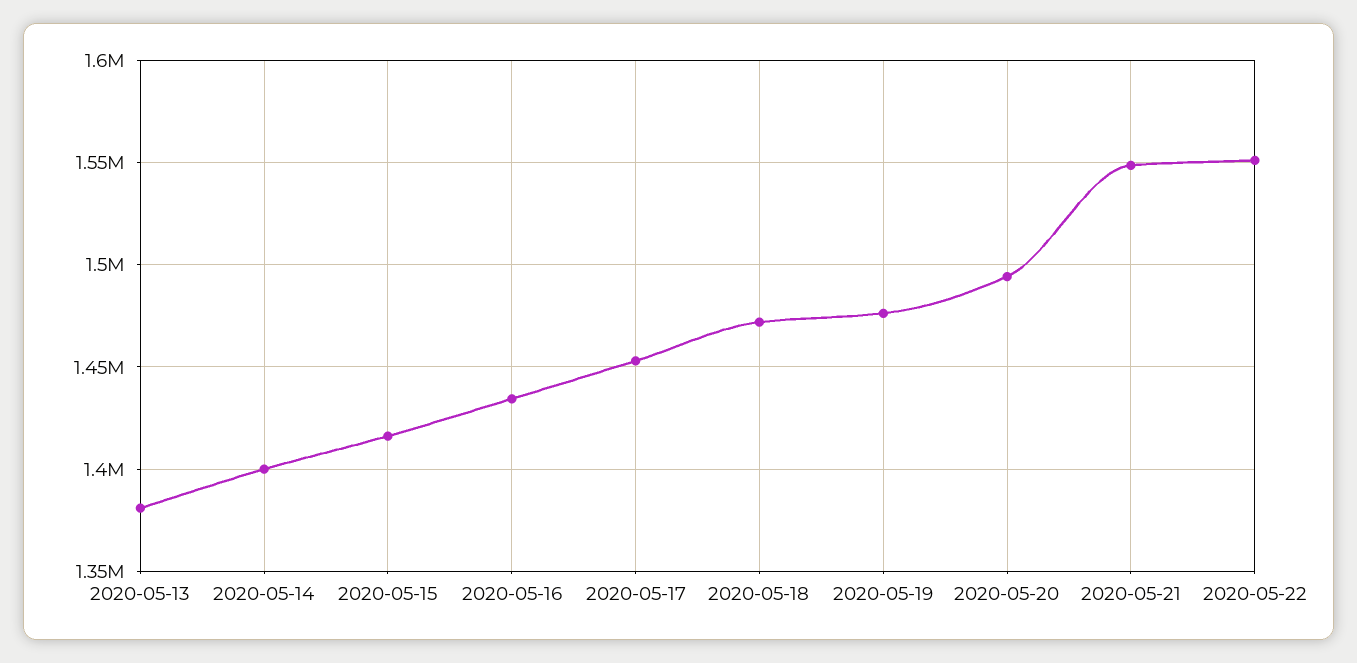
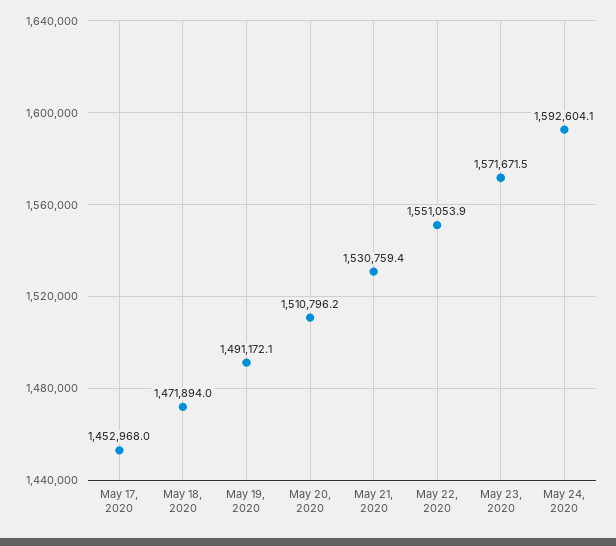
2020-05-13: 1380000 -> none
2020-05-14: 1400000 -> none
2020-05-15: 1415000 -> none
2020-05-16: 1435000 -> none
2020-05-19: 1475000 -> 1491172.1
2020-05-20: 1495000 -> 1510796.2
2020-05-21: 1550000 -> 1530759.4
May 23, 2020: none -> 1571671.5
May 24, 2020: none -> 1592604.1

